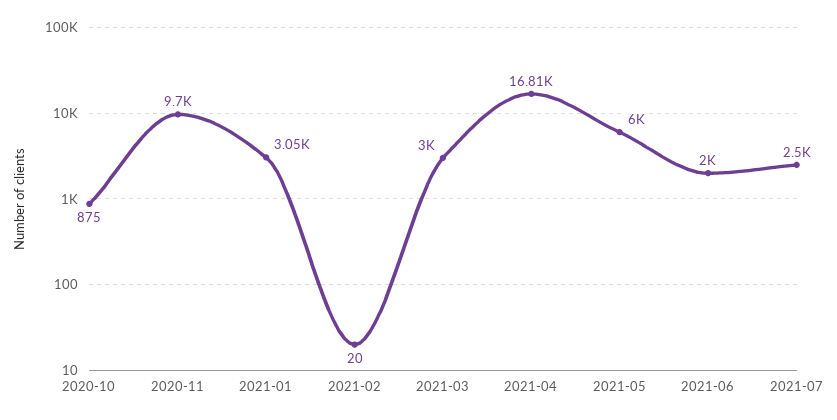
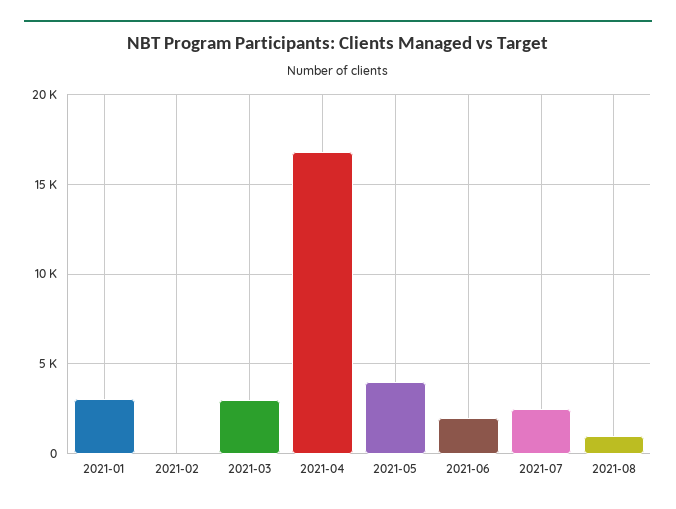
2020-10: 875 -> none
2020-11: 9700 -> none
2021-05: 6000 -> 4000
2021-08: none -> 1000

